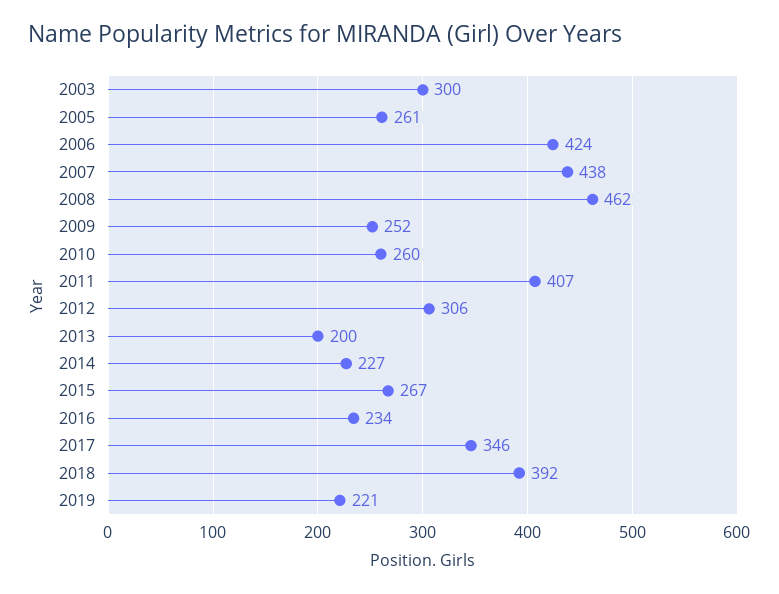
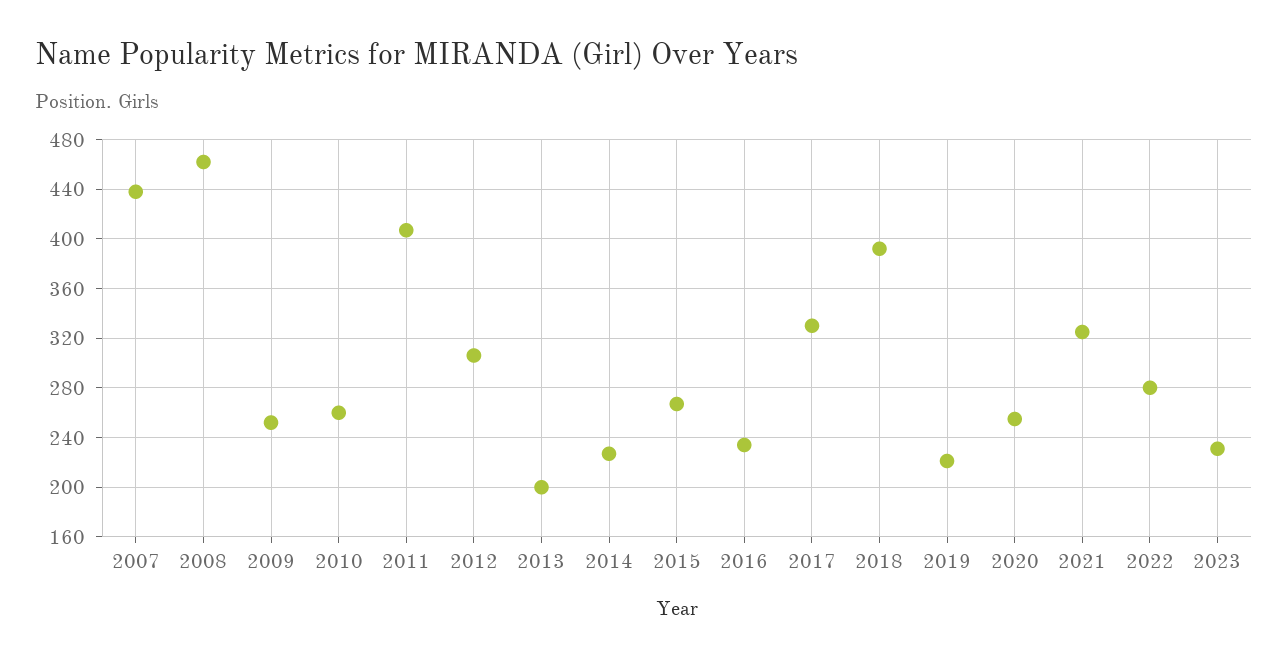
2003: 300 -> none
2005: 261 -> none
2006: 424 -> none
2017: 346 -> 330
2020: none -> 255
2021: none -> 325
2022: none -> 280
2023: none -> 230

